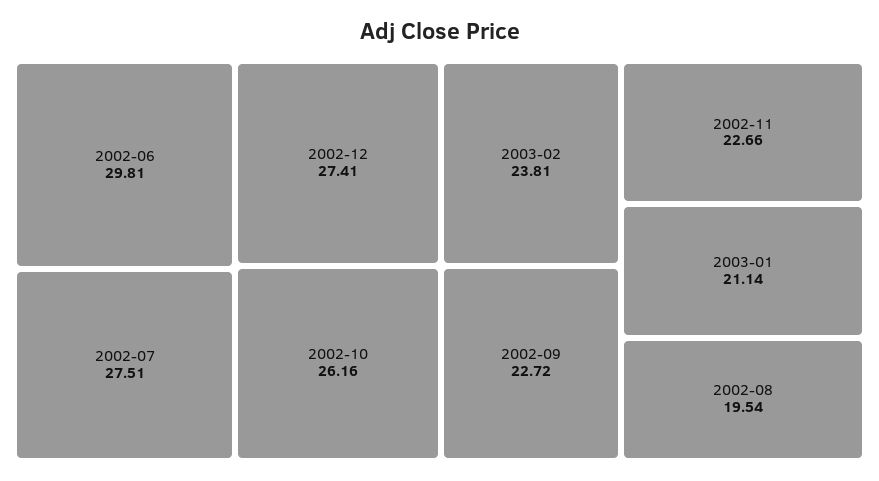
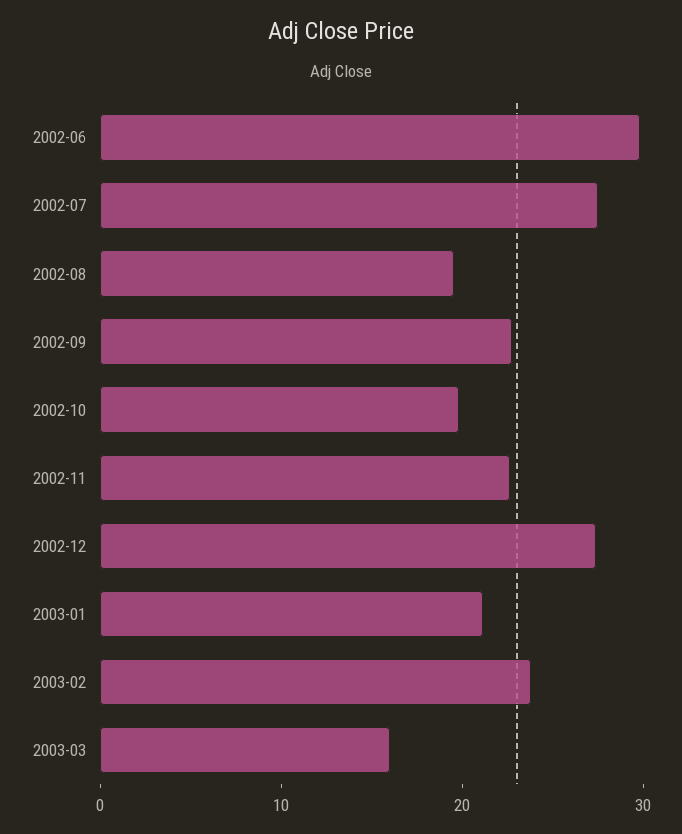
2002-10: 26.16 -> 20
2003-03: none -> 16

